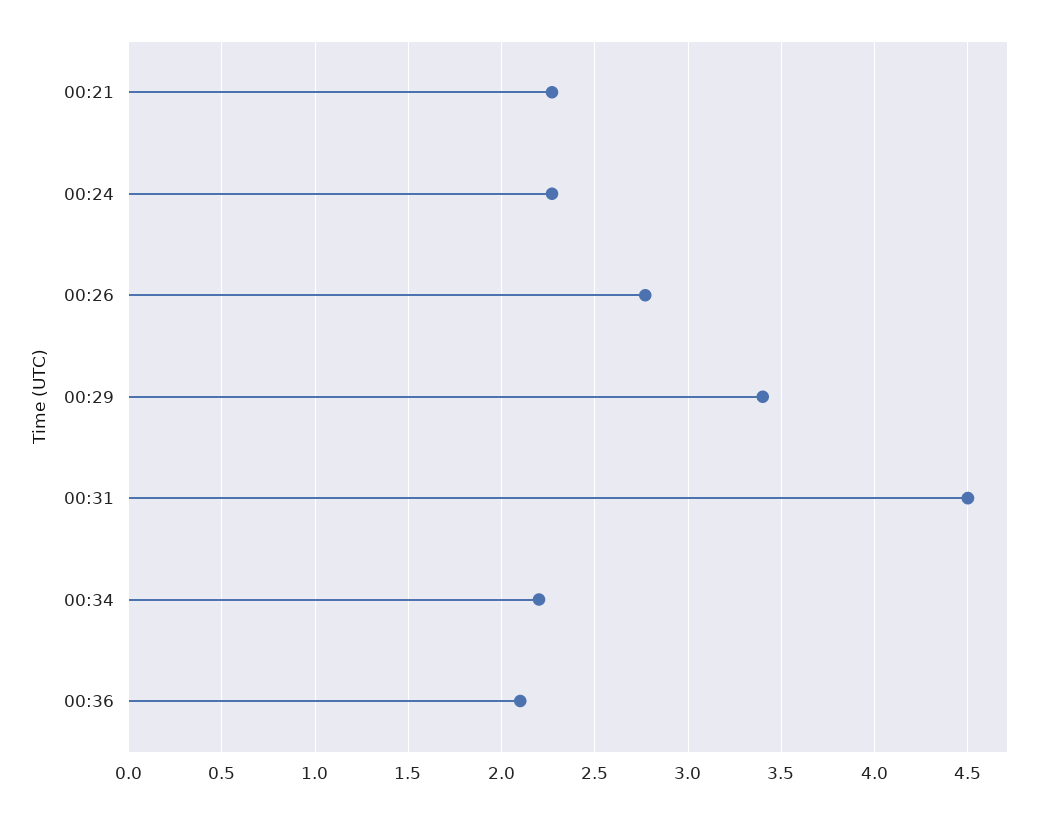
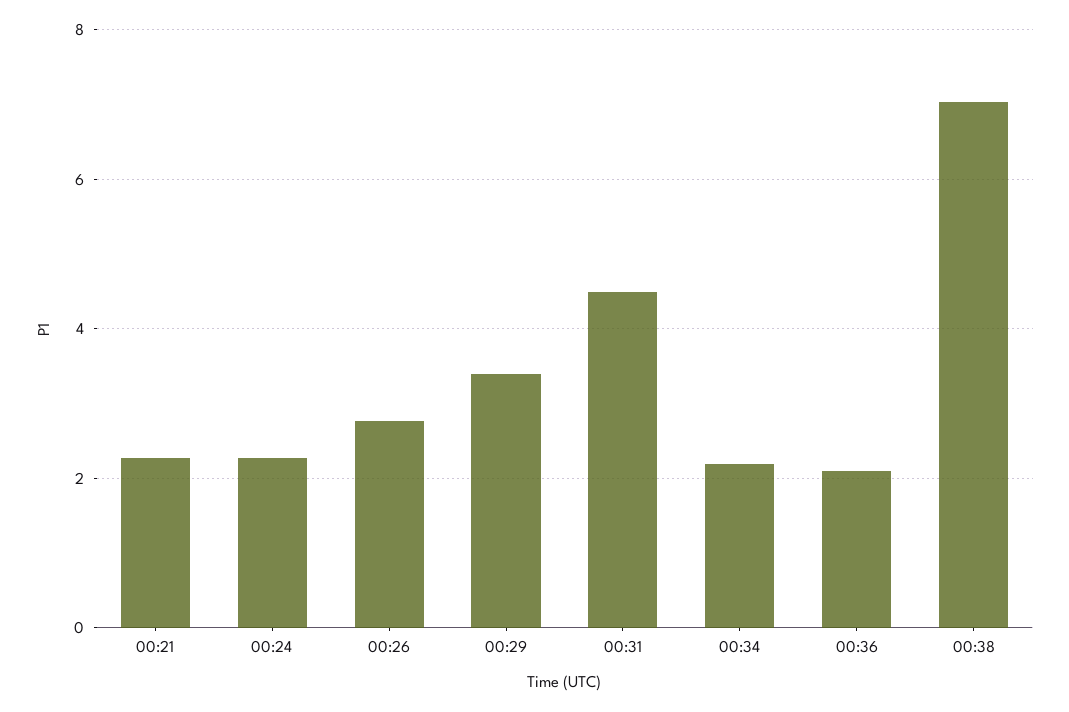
00:38: none -> 7

